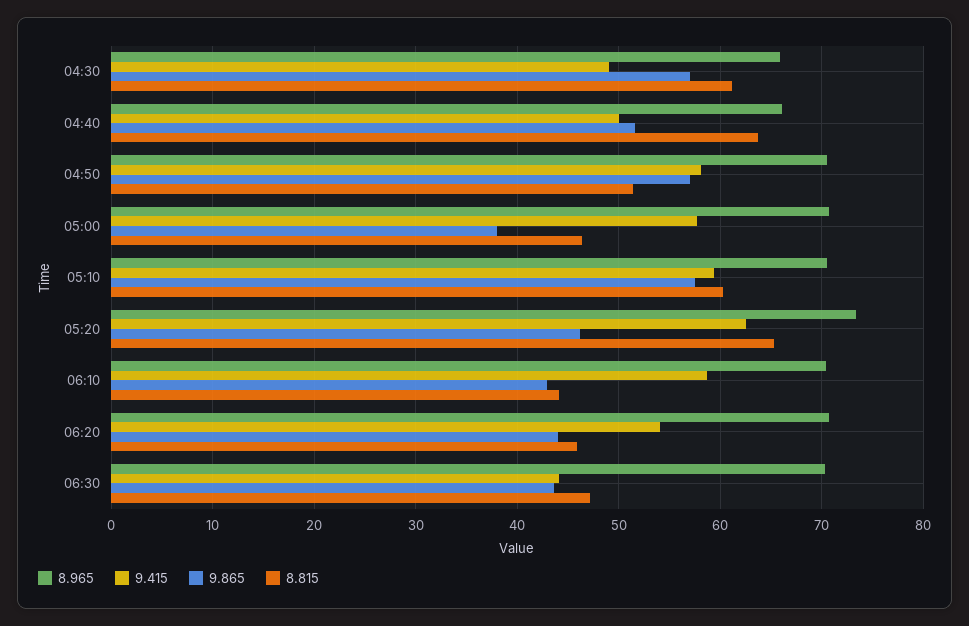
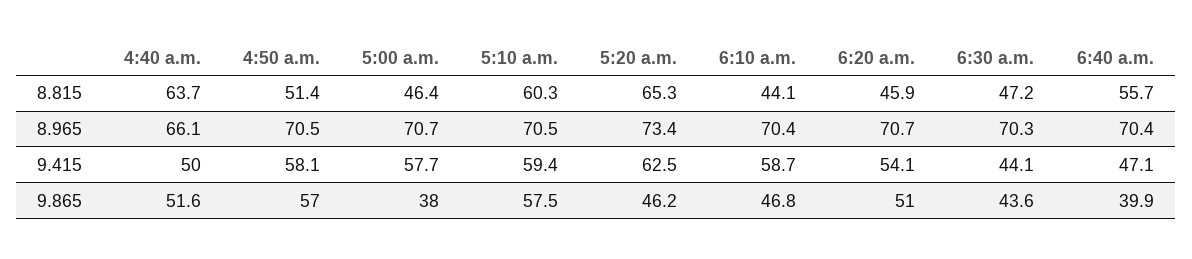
8.965, 04:30: 66 -> none
9.415, 04:30: 49 -> none
9.865, 04:30: 57 -> none
8.815, 04:30: 61 -> none
9.865, 06:10: 43 -> 46.8
9.865, 06:20: 44 -> 51
8.815, 6:40 a.m.: none -> 55.7
8.965, 6:40 a.m.: none -> 70.4
9.415, 6:40 a.m.: none -> 47.1
9.865, 6:40 a.m.: none -> 39.9

